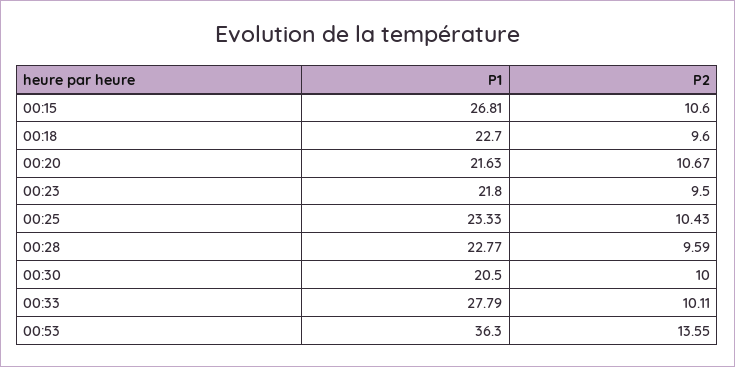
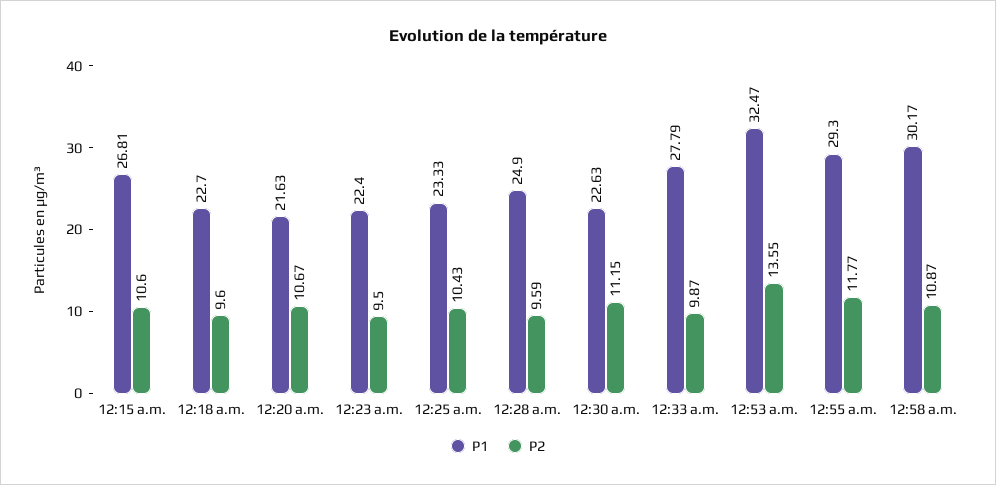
P1, 00:23: 21.8 -> 22.4
P1, 00:28: 22.77 -> 24.9
P1, 00:30: 20.5 -> 22.63
P2, 00:30: 10 -> 11.15
P2, 00:33: 10.11 -> 9.87
P1, 00:53: 36.3 -> 32.47
P1, 12:55 a.m.: none -> 29.3
P2, 12:55 a.m.: none -> 11.77
P1, 12:58 a.m.: none -> 30.17
P2, 12:58 a.m.: none -> 10.87

